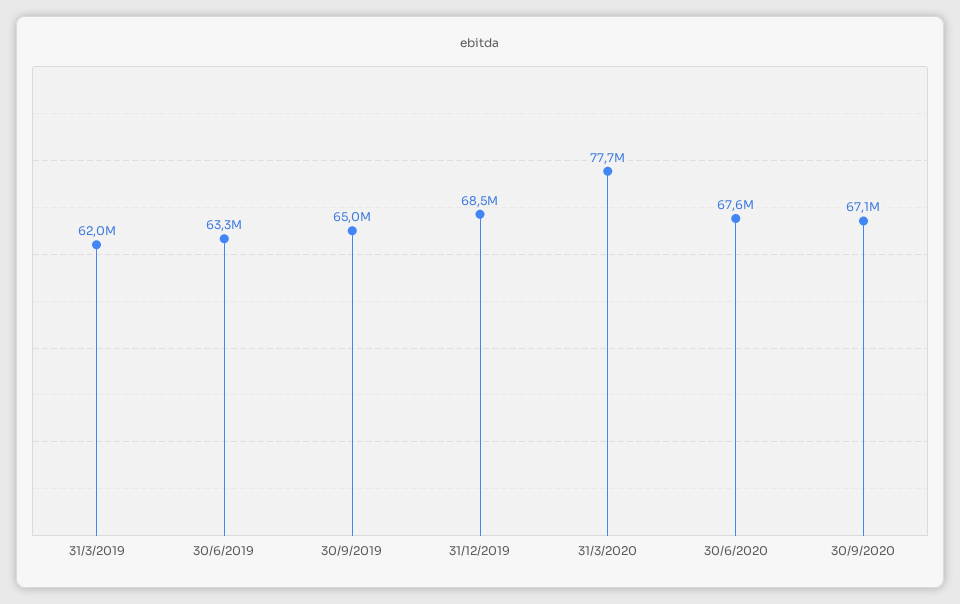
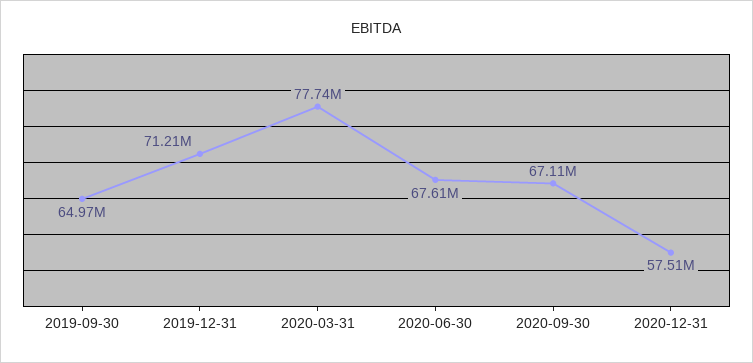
31/3/2019: 62000000 -> none
30/6/2019: 63300000 -> none
31/12/2019: 68500000 -> 71210000
2020-12-31: none -> 57510000

